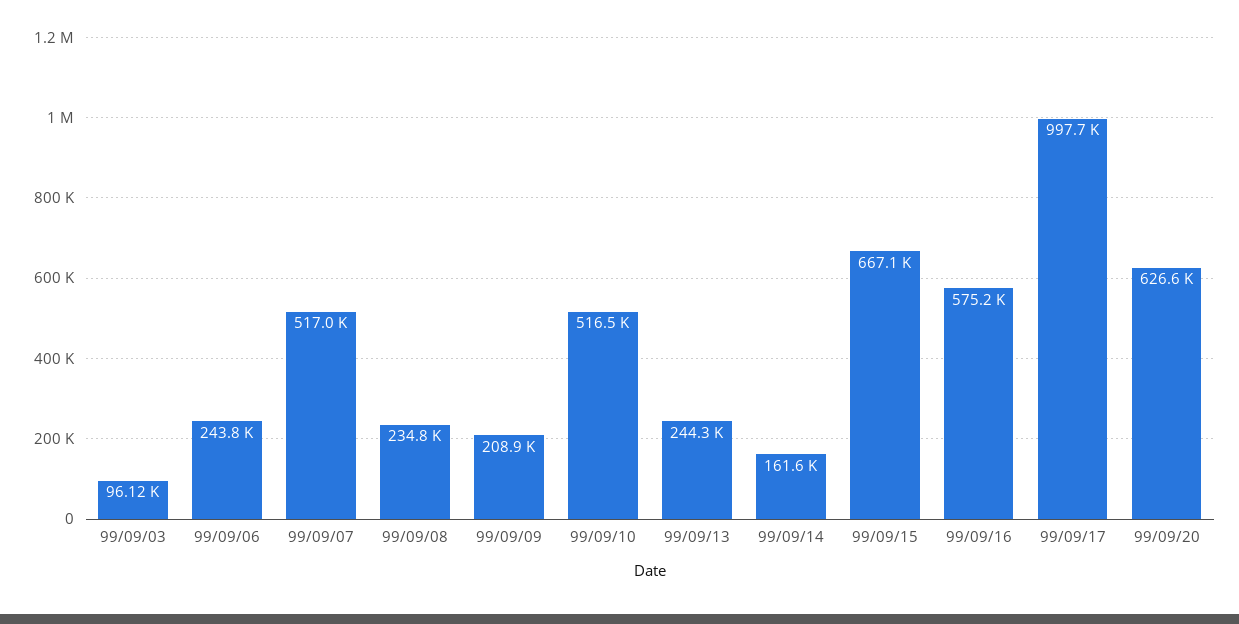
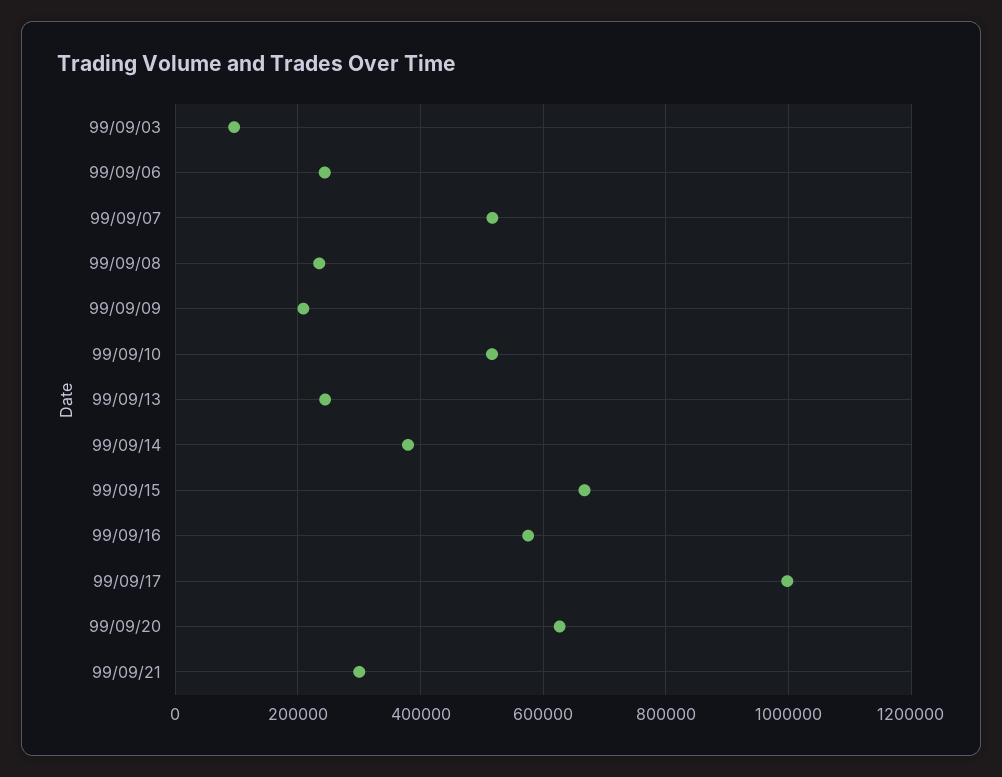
99/09/14: 161600 -> 380000
99/09/21: none -> 300000

